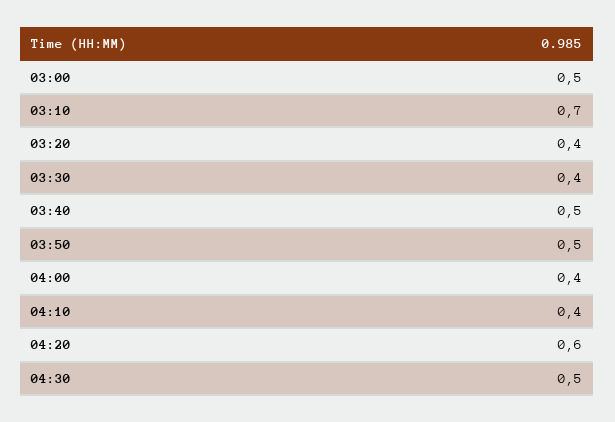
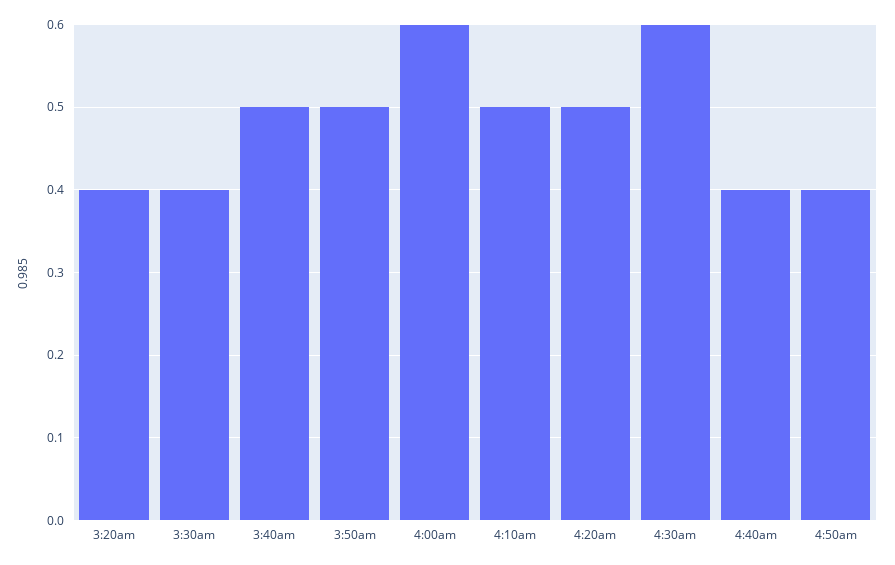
03:00: 0.5 -> none
03:10: 0.7 -> none
04:00: 0.4 -> 0.6
04:10: 0.4 -> 0.5
04:20: 0.6 -> 0.5
04:30: 0.5 -> 0.6
4:40am: none -> 0.4
4:50am: none -> 0.4

